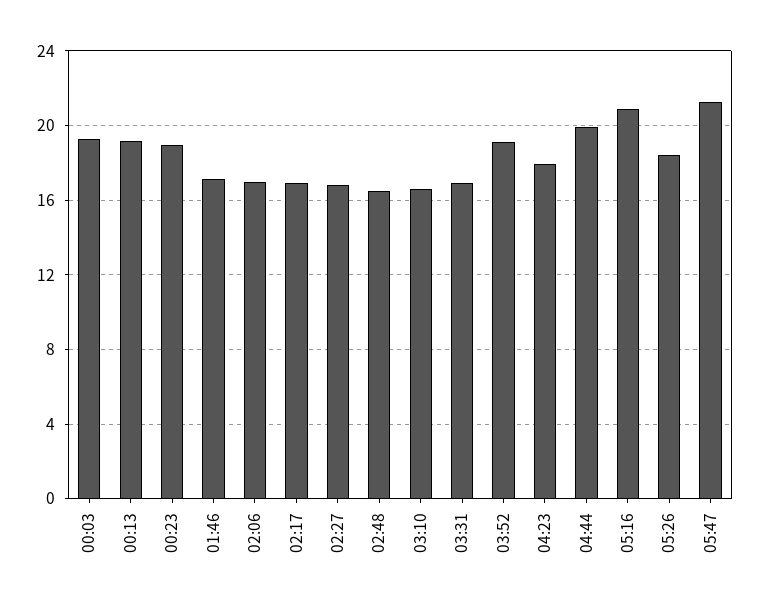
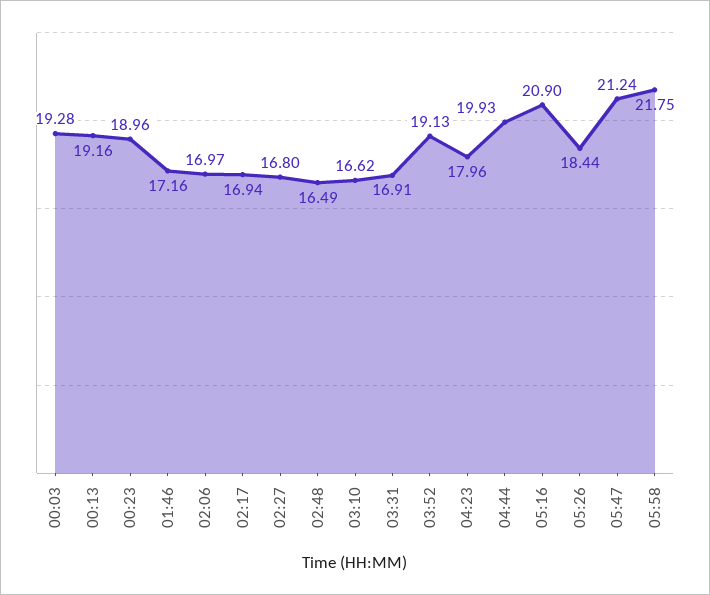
05:58: none -> 21.75

